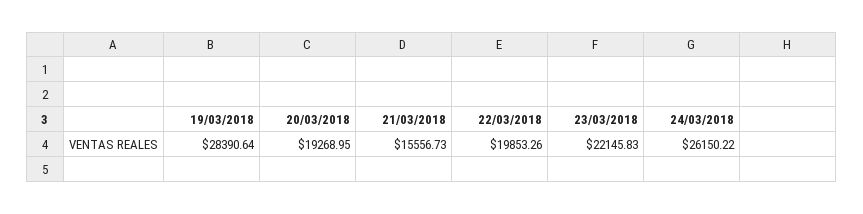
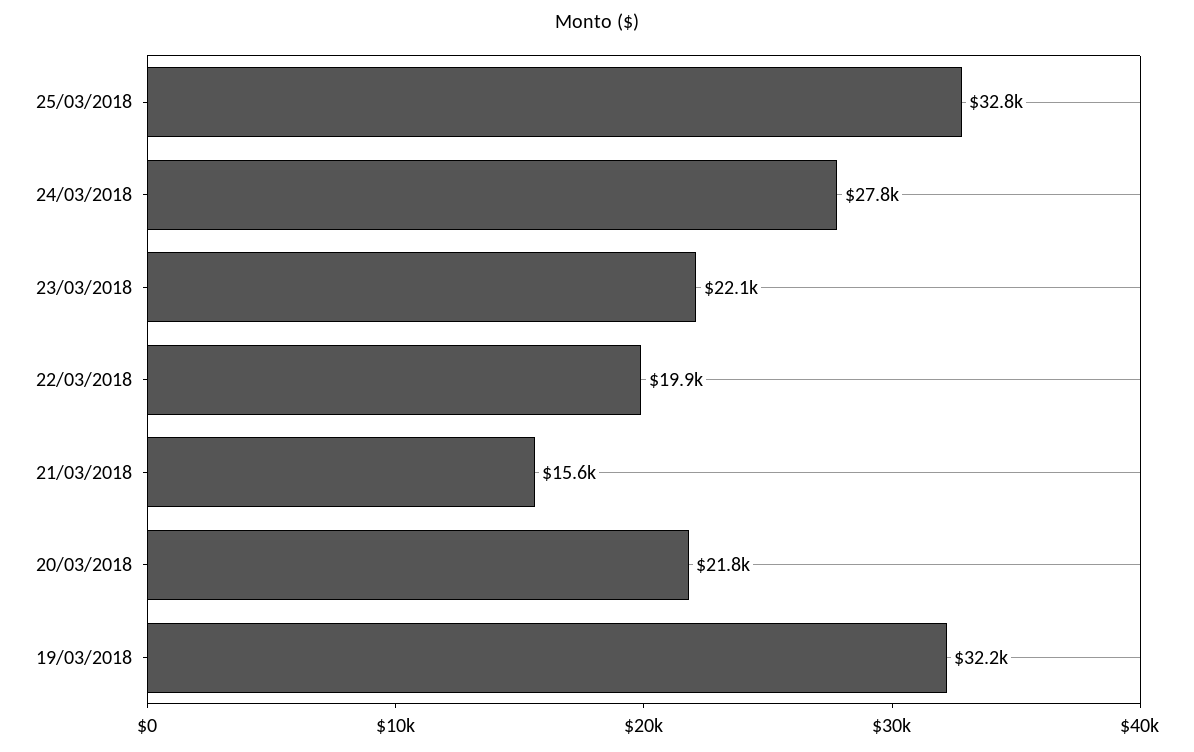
19/03/2018: 28390.64 -> 32200
20/03/2018: 19268.95 -> 21800
24/03/2018: 26150.22 -> 27800
25/03/2018: none -> 32800

